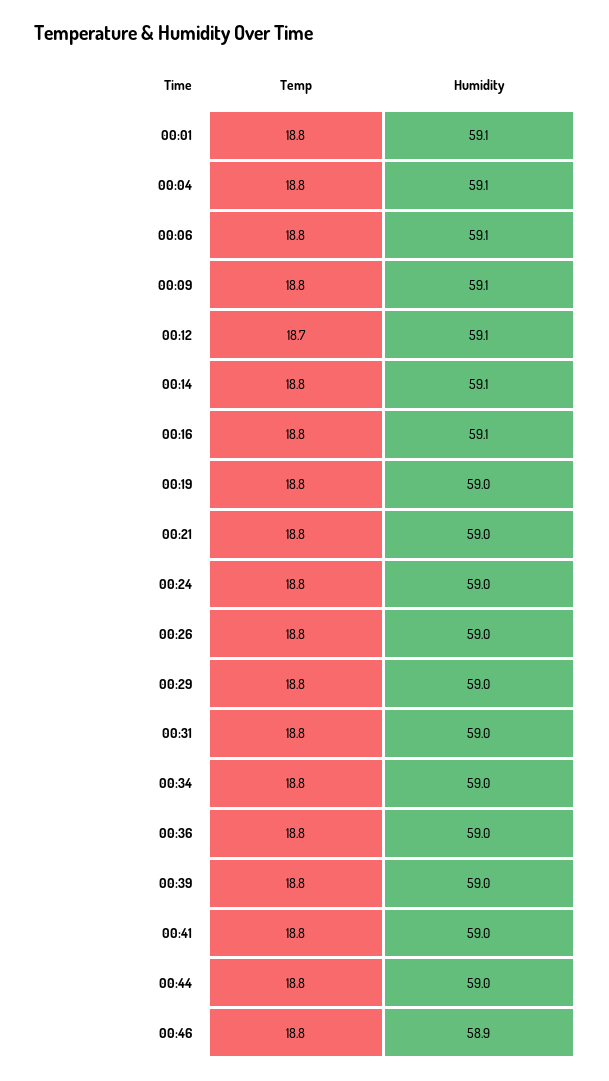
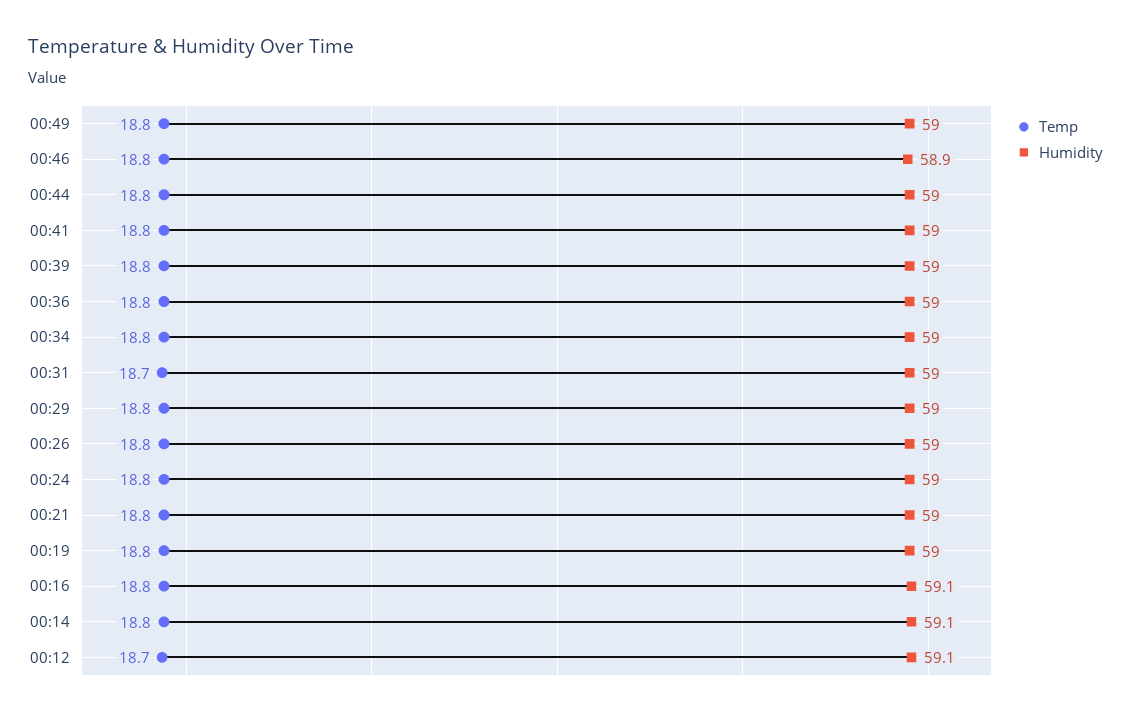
Temp, 00:01: 18.8 -> none
Humidity, 00:01: 59.1 -> none
Temp, 00:04: 18.8 -> none
Humidity, 00:04: 59.1 -> none
Temp, 00:06: 18.8 -> none
Humidity, 00:06: 59.1 -> none
Temp, 00:09: 18.8 -> none
Humidity, 00:09: 59.1 -> none
Temp, 00:31: 18.8 -> 18.7
Temp, 00:49: none -> 18.8
Humidity, 00:49: none -> 59

